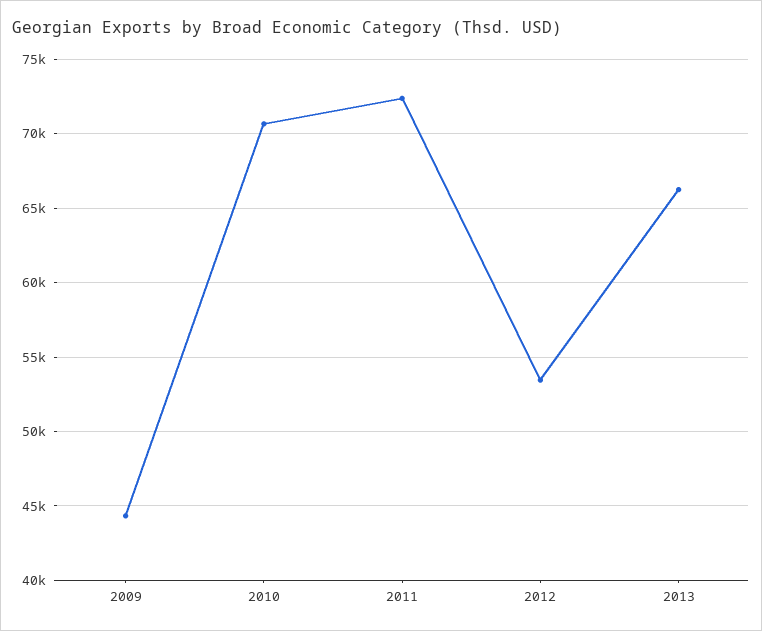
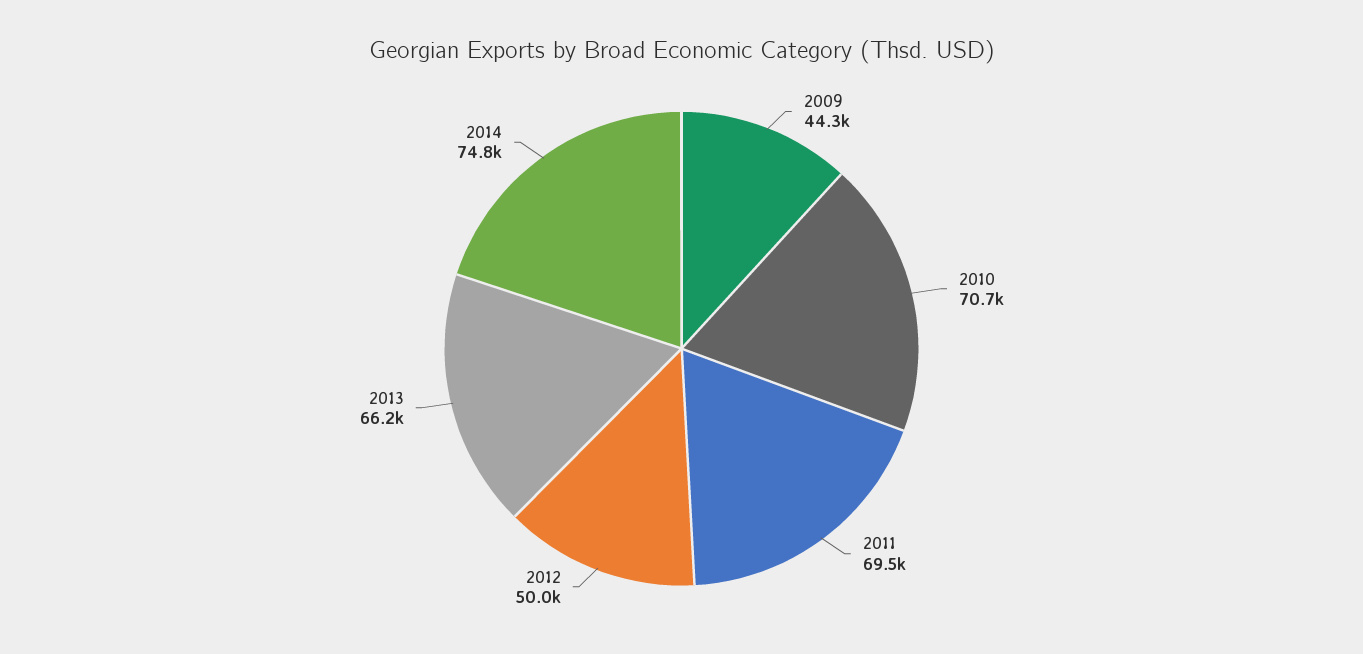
2011: 72500 -> 69500
2012: 53500 -> 50000
2014: none -> 74800

